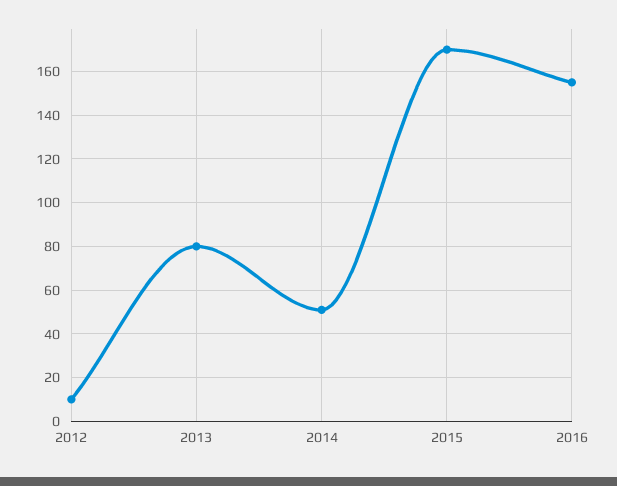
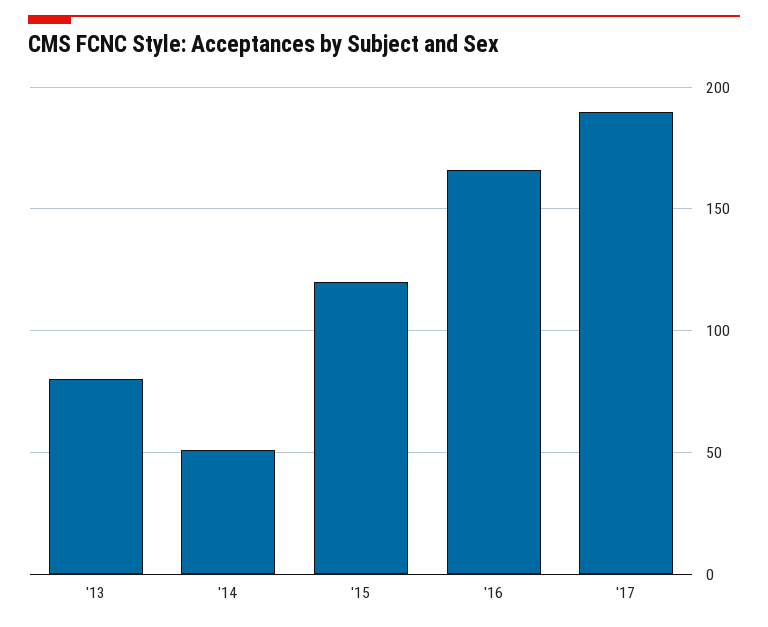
2012: 10 -> none
2015: 170 -> 120
2016: 155 -> 165
'17: none -> 190

